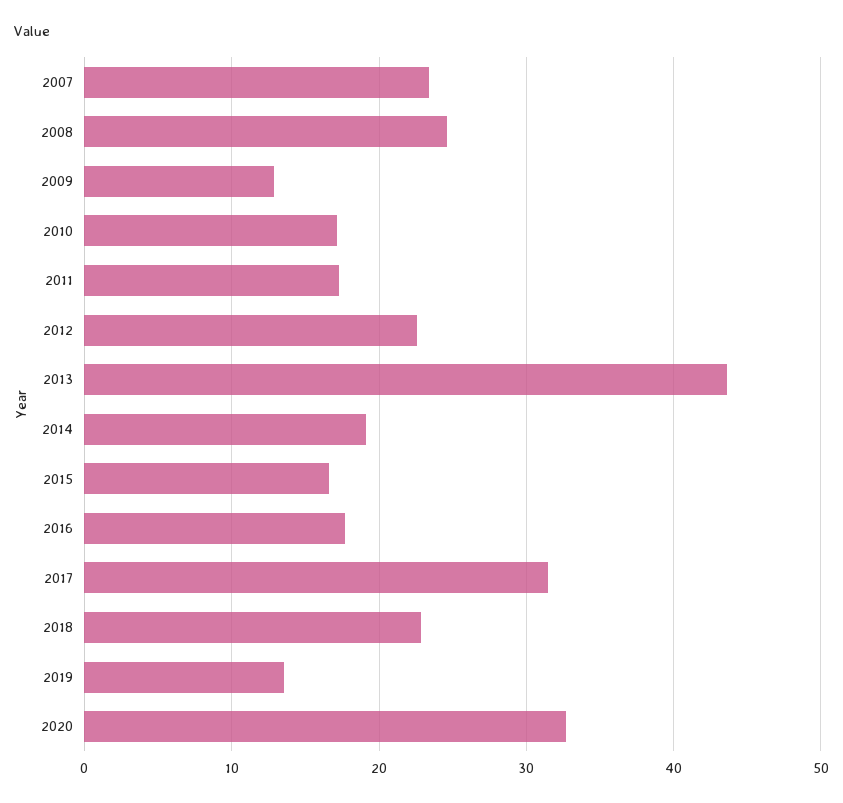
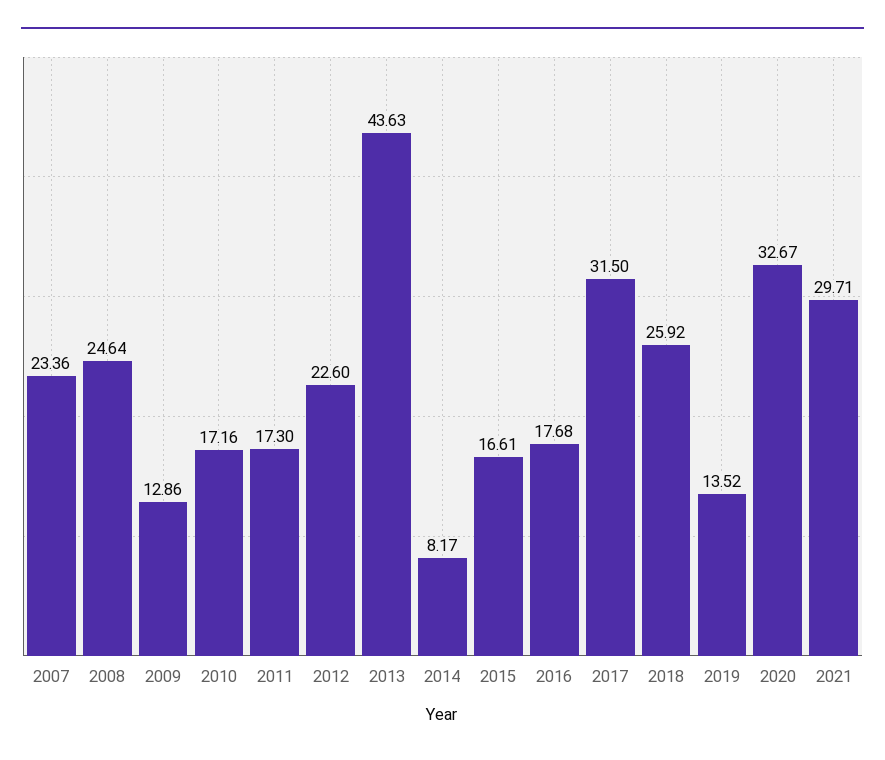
2014: 19 -> 8.17
2018: 23 -> 25.92
2021: none -> 29.71

